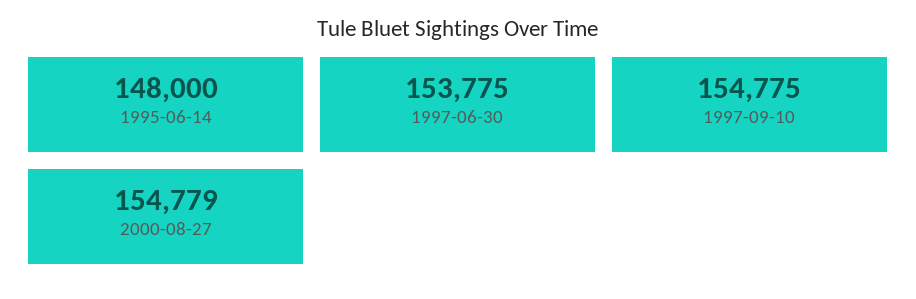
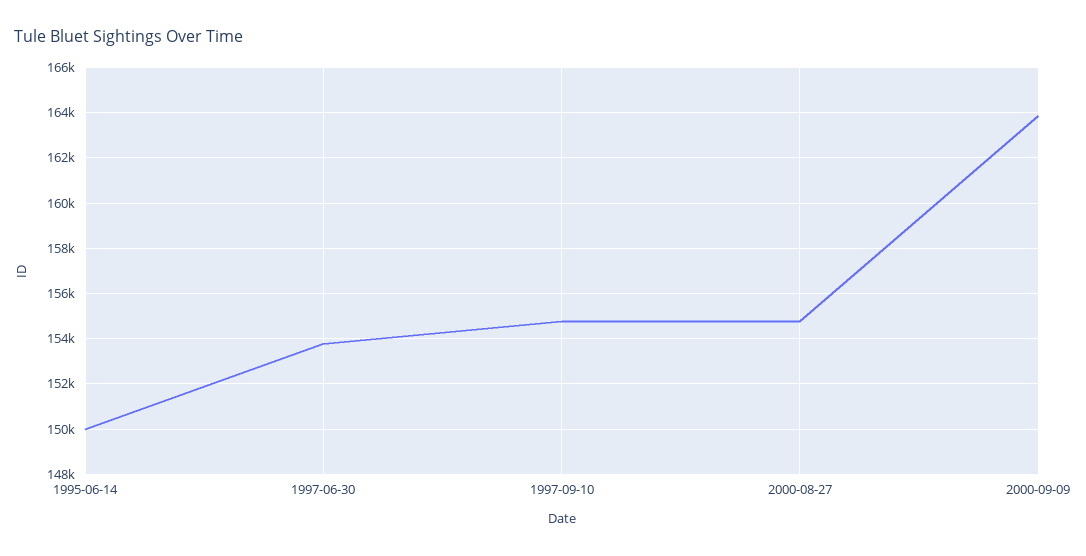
1995-06-14: 148000 -> 150000
2000-09-09: none -> 164000

